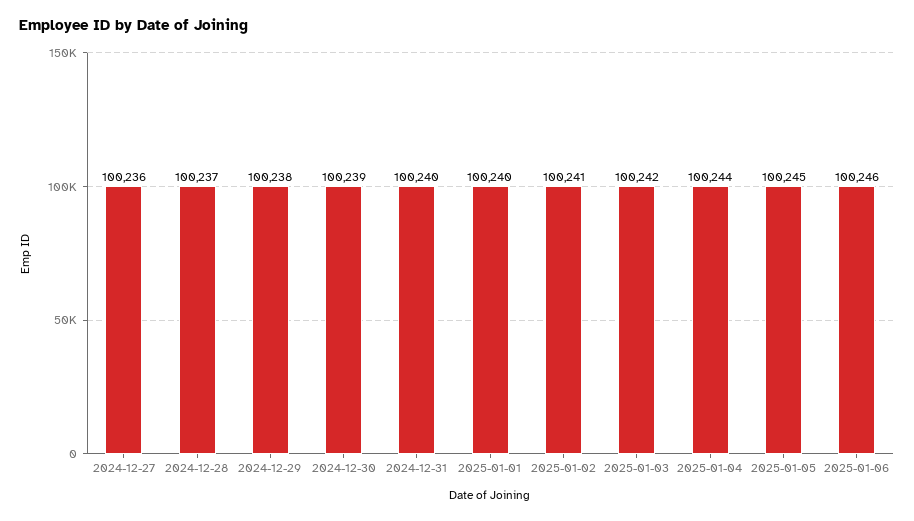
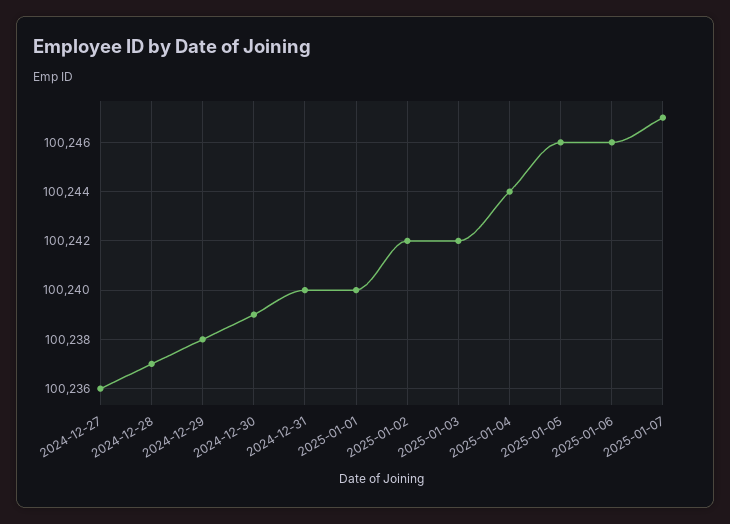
2025-01-02: 100241 -> 100242
2025-01-05: 100245 -> 100246
2025-01-07: none -> 100247

